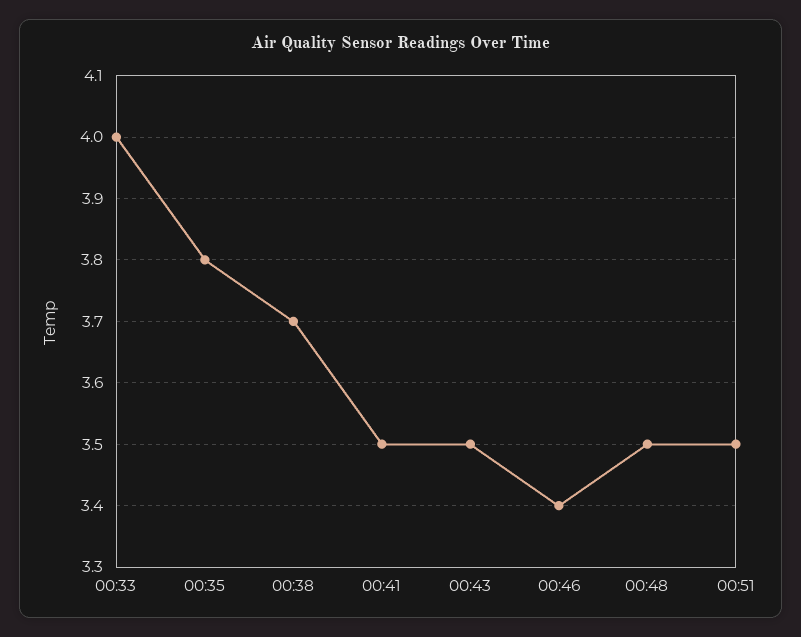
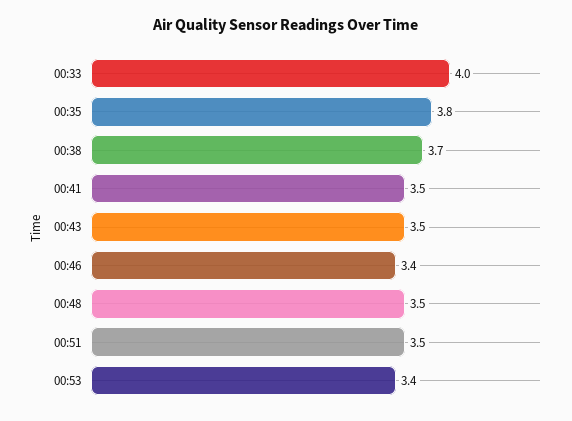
00:53: none -> 3.4

